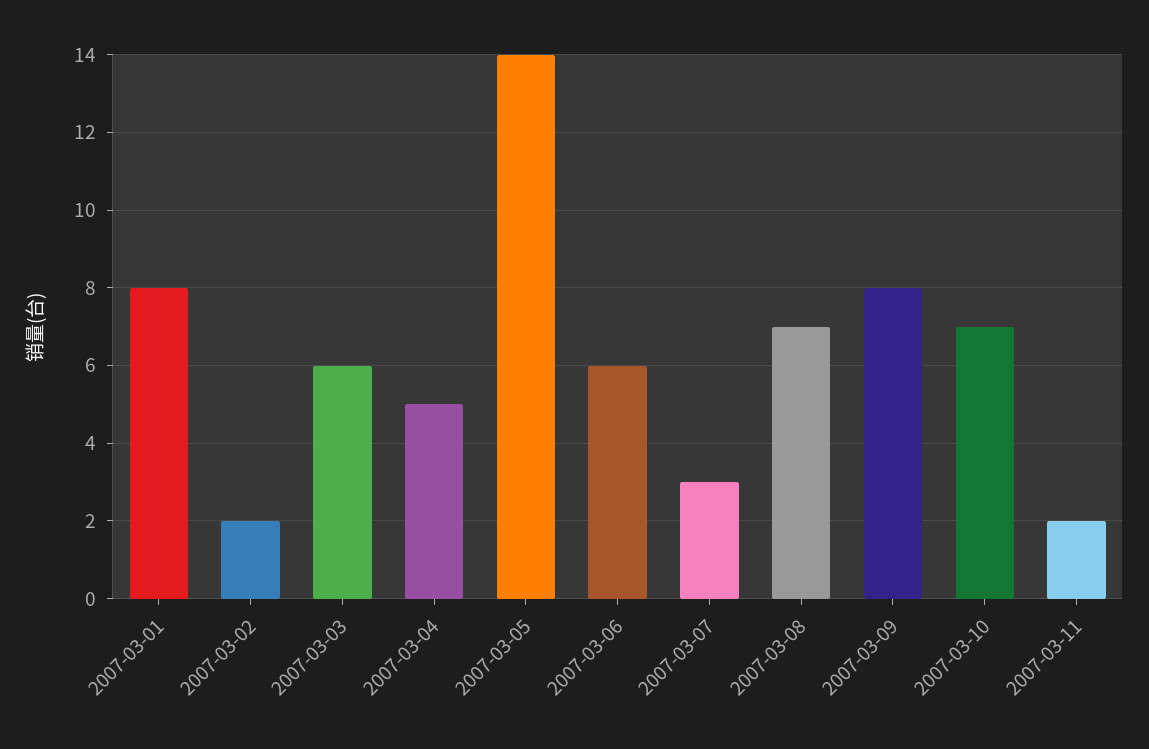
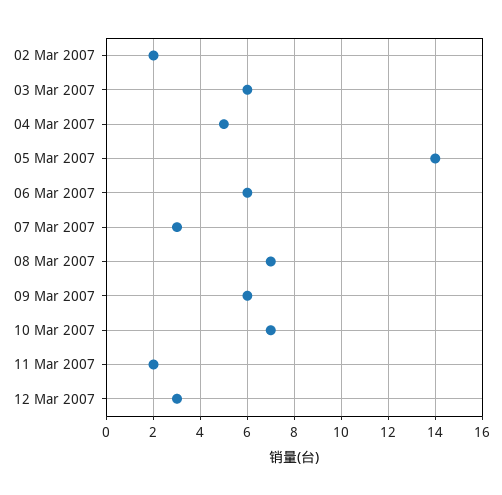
2007-03-01: 8 -> none
2007-03-09: 8 -> 6
12 Mar 2007: none -> 3

